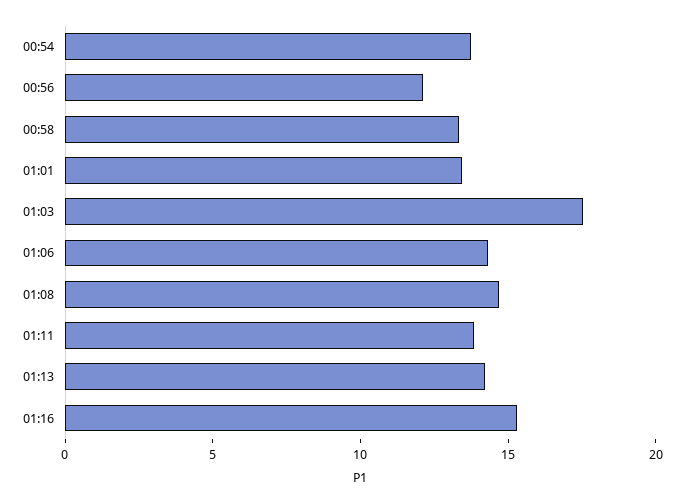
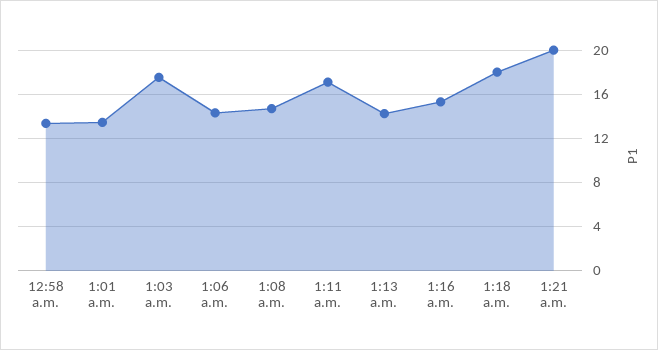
00:54: 14 -> none
00:56: 12 -> none
01:11: 14 -> 17
1:18 a.m.: none -> 18
1:21 a.m.: none -> 20

